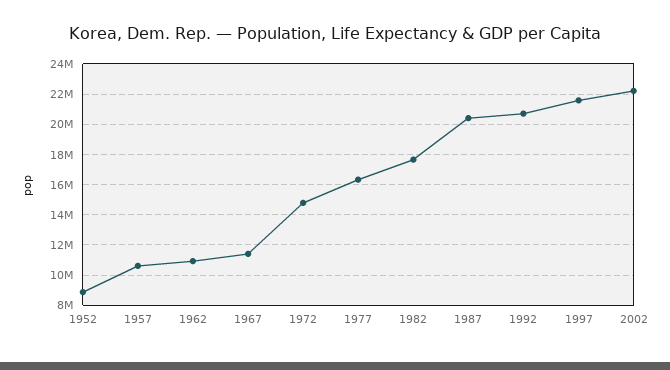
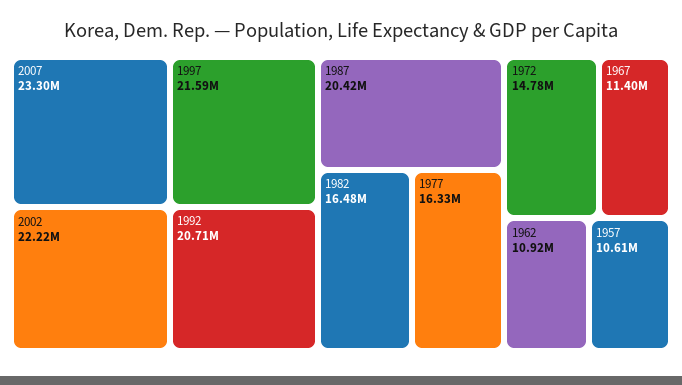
1952: 9000000 -> none
1982: 17500000 -> 16480000
2007: none -> 23300000

